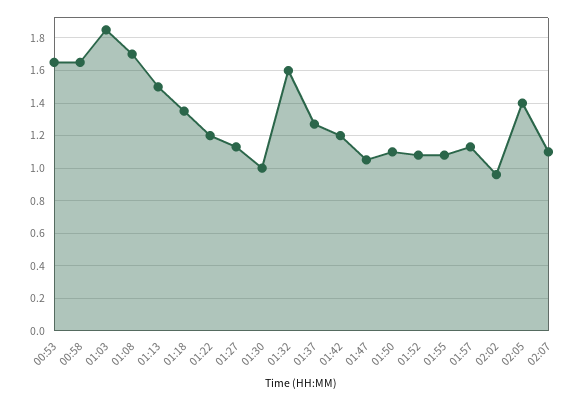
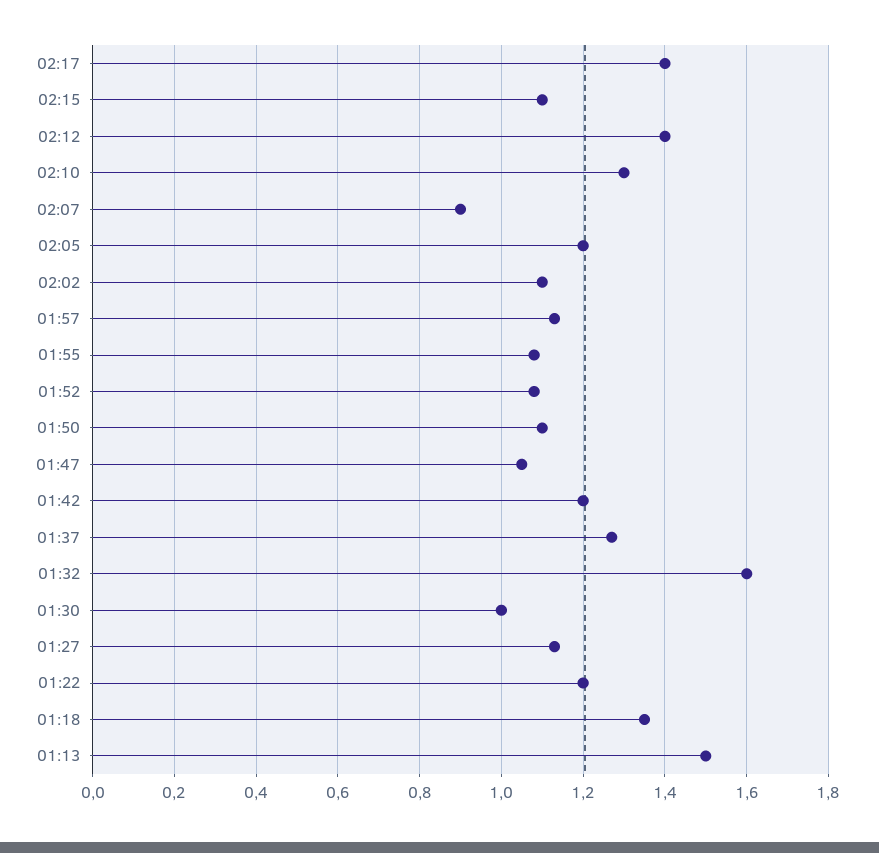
00:53: 1.65 -> none
00:58: 1.65 -> none
01:03: 1.85 -> none
01:08: 1.7 -> none
02:02: 0.95 -> 1.1
02:05: 1.4 -> 1.2
02:07: 1.1 -> 0.9
02:17: none -> 1.4
02:15: none -> 1.1
02:12: none -> 1.4
02:10: none -> 1.3

